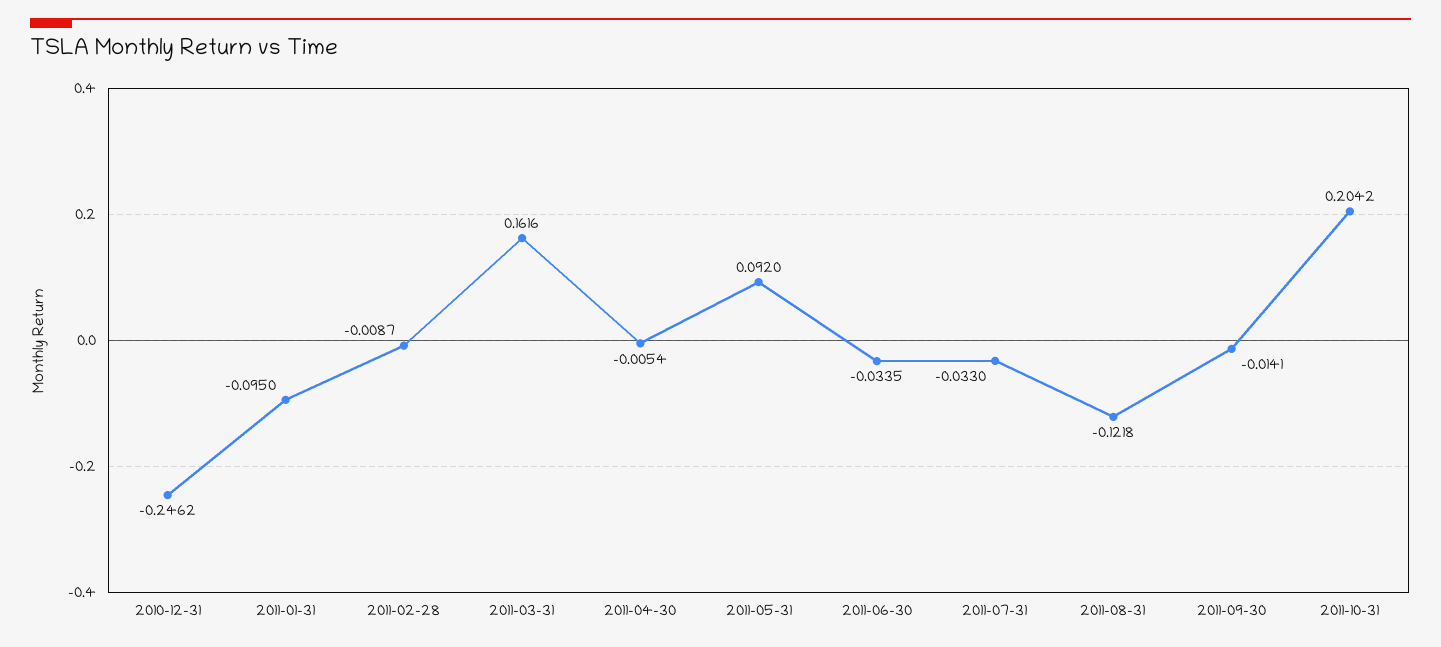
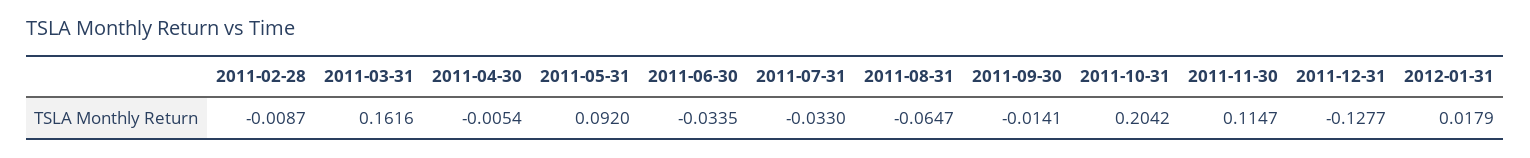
2010-12-31: -0.2462 -> none
2011-01-31: -0.095 -> none
2011-08-31: -0.1218 -> -0.0647
2011-11-30: none -> 0.1147
2011-12-31: none -> -0.1277
2012-01-31: none -> 0.0179

